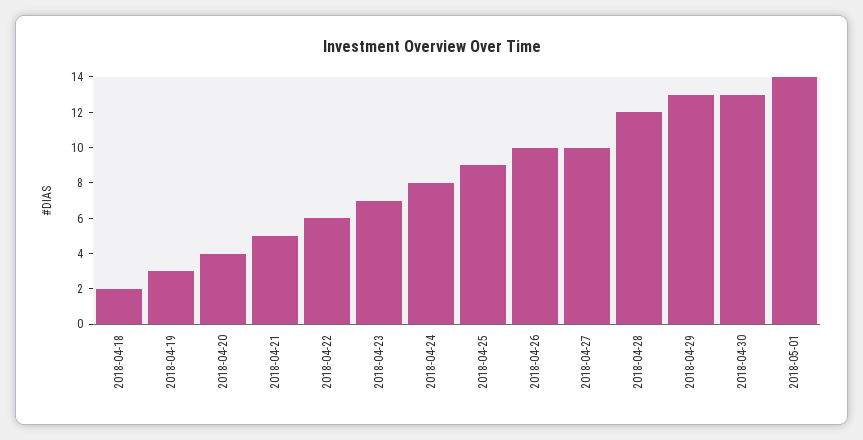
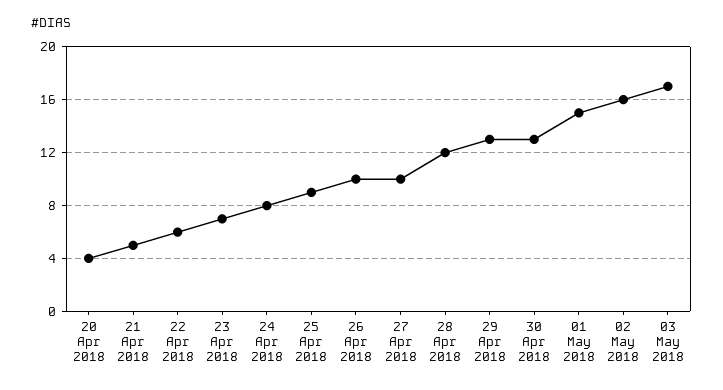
2018-04-18: 2 -> none
2018-04-19: 3 -> none
2018-05-01: 14 -> 15
02 May 2018: none -> 16
03 May 2018: none -> 17

